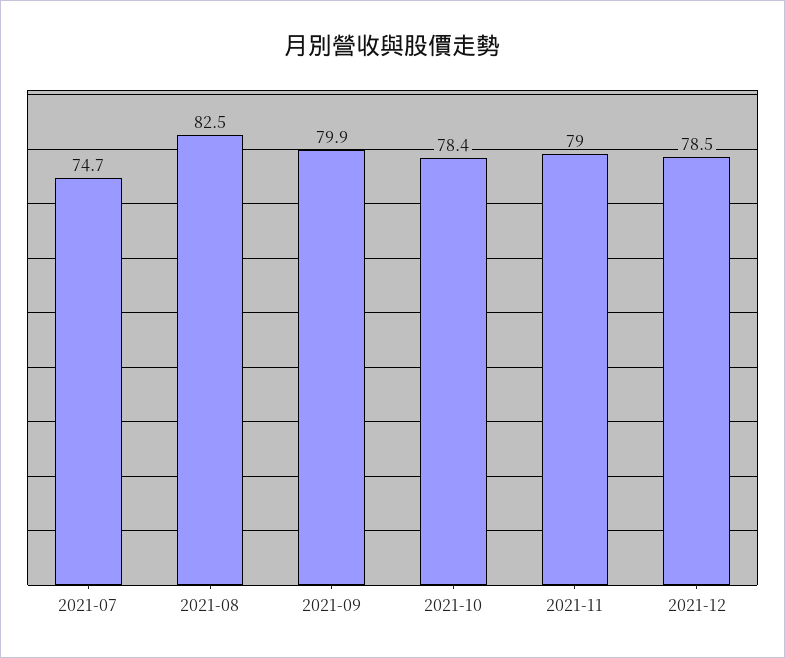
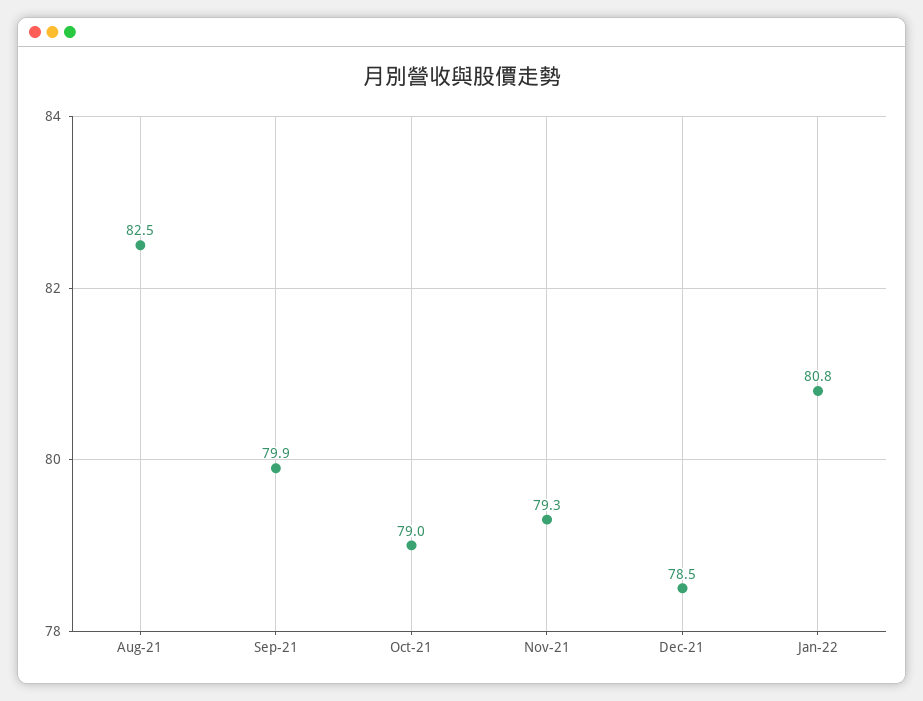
2021-07: 74.7 -> none
2021-10: 78.4 -> 79
2021-11: 79 -> 79.3
Jan-22: none -> 80.8

